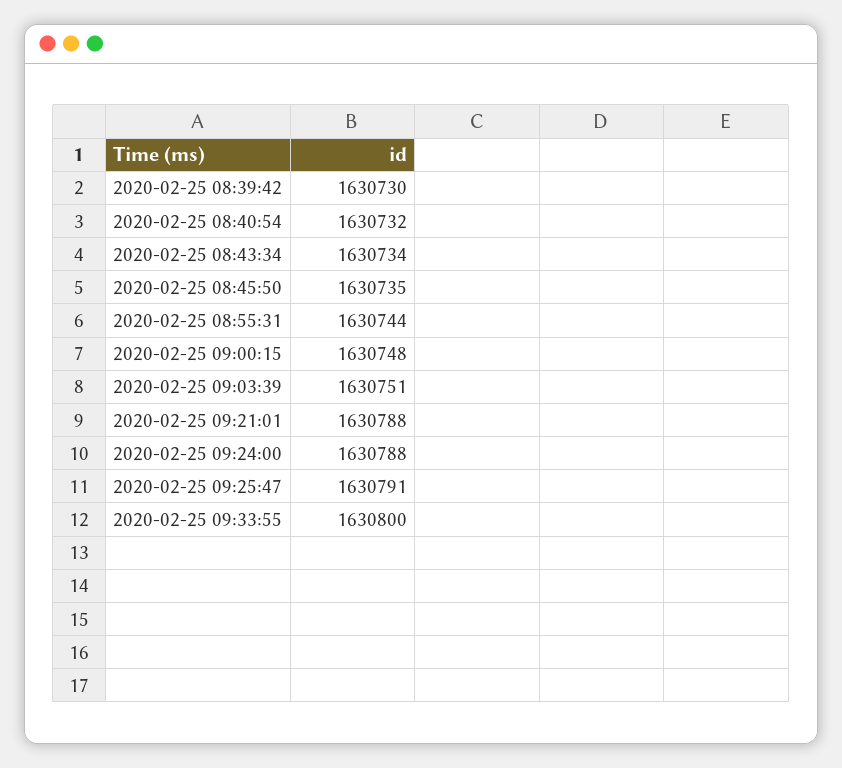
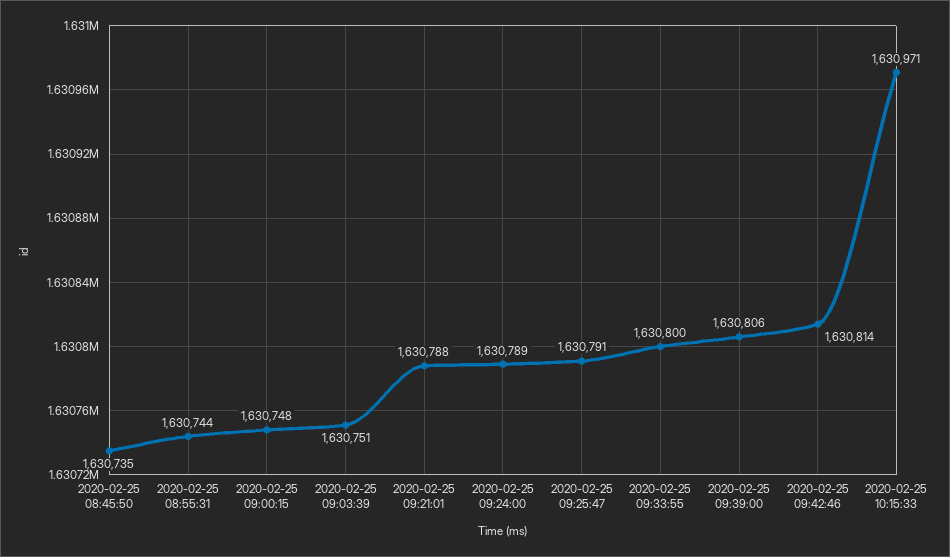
2020-02-25 08:39:42: 1630730 -> none
2020-02-25 08:40:54: 1630732 -> none
2020-02-25 08:43:34: 1630734 -> none
2020-02-25 09:24:00: 1630788 -> 1630789
2020-02-25 09:39:00: none -> 1630806
2020-02-25 09:42:46: none -> 1630814
2020-02-25 10:15:33: none -> 1630971

